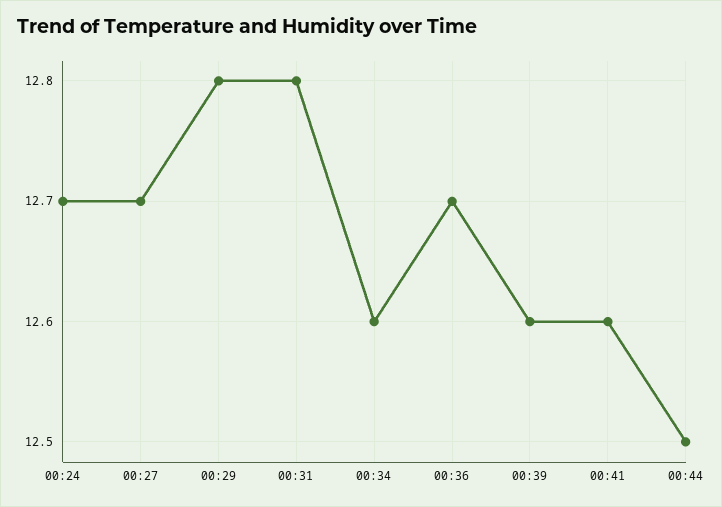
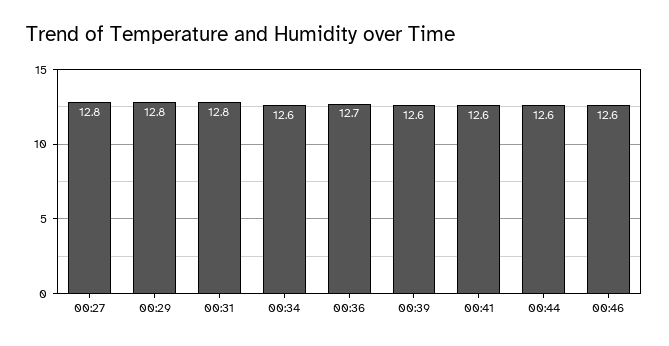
00:24: 12.7 -> none
00:27: 12.7 -> 12.8
00:44: 12.5 -> 12.6
00:46: none -> 12.6

